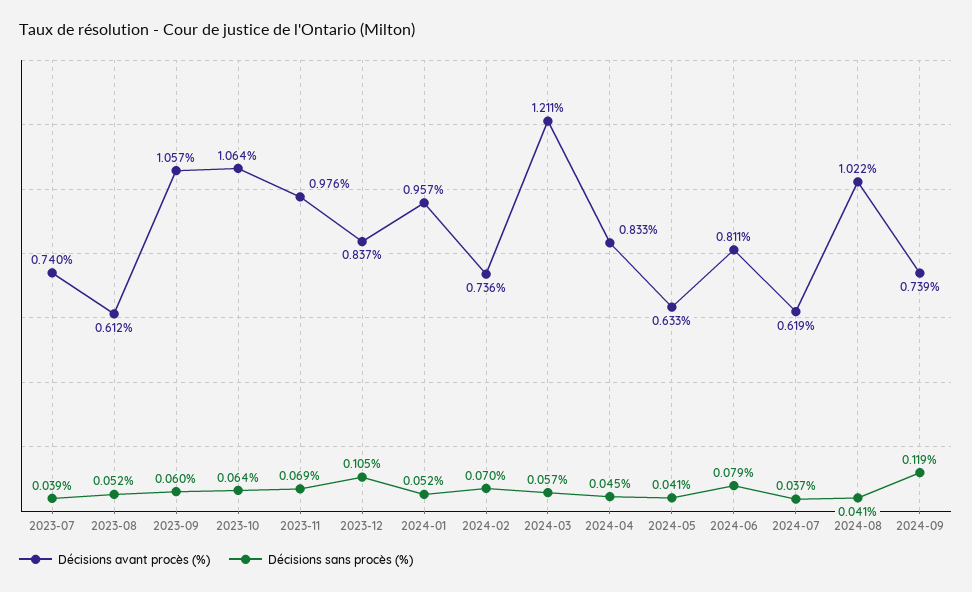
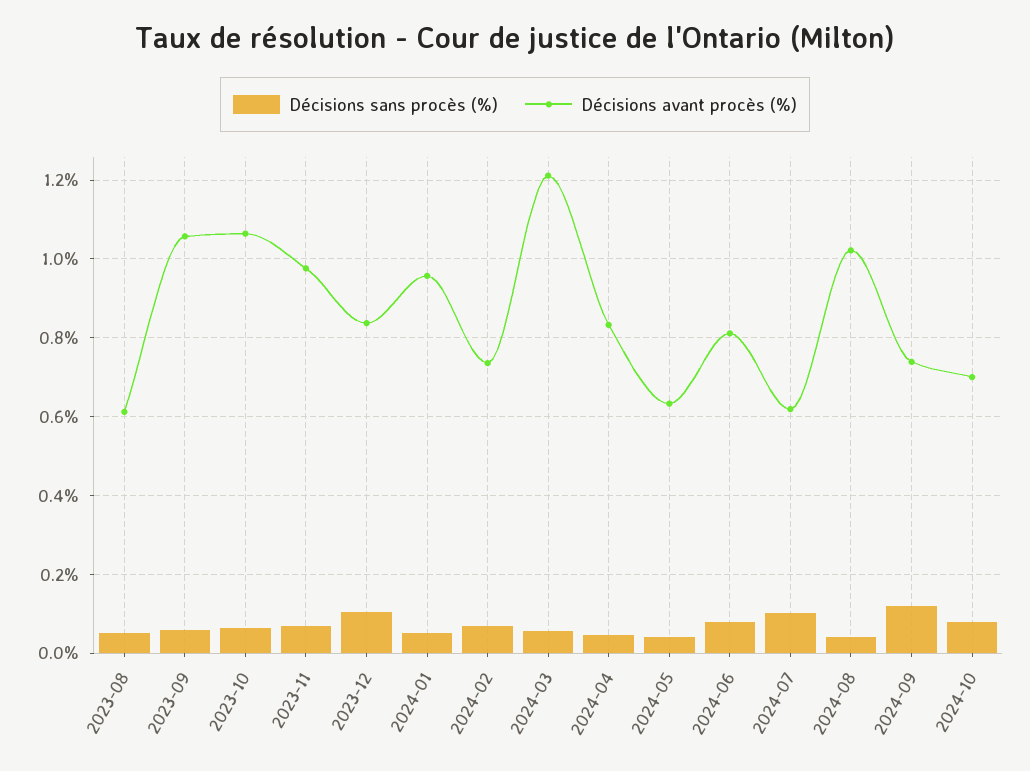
Décisions avant procès (%), 2023-07: 0.74 -> none
Décisions sans procès (%), 2023-07: 0.039 -> none
Décisions sans procès (%), 2024-07: 0.037 -> 0.1
Décisions sans procès (%), 2024-10: none -> 0.08
Décisions avant procès (%), 2024-10: none -> 0.7

